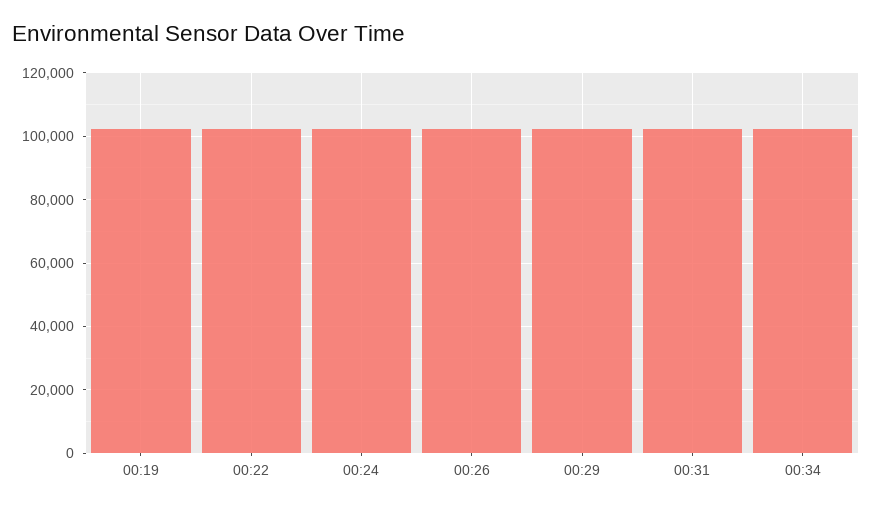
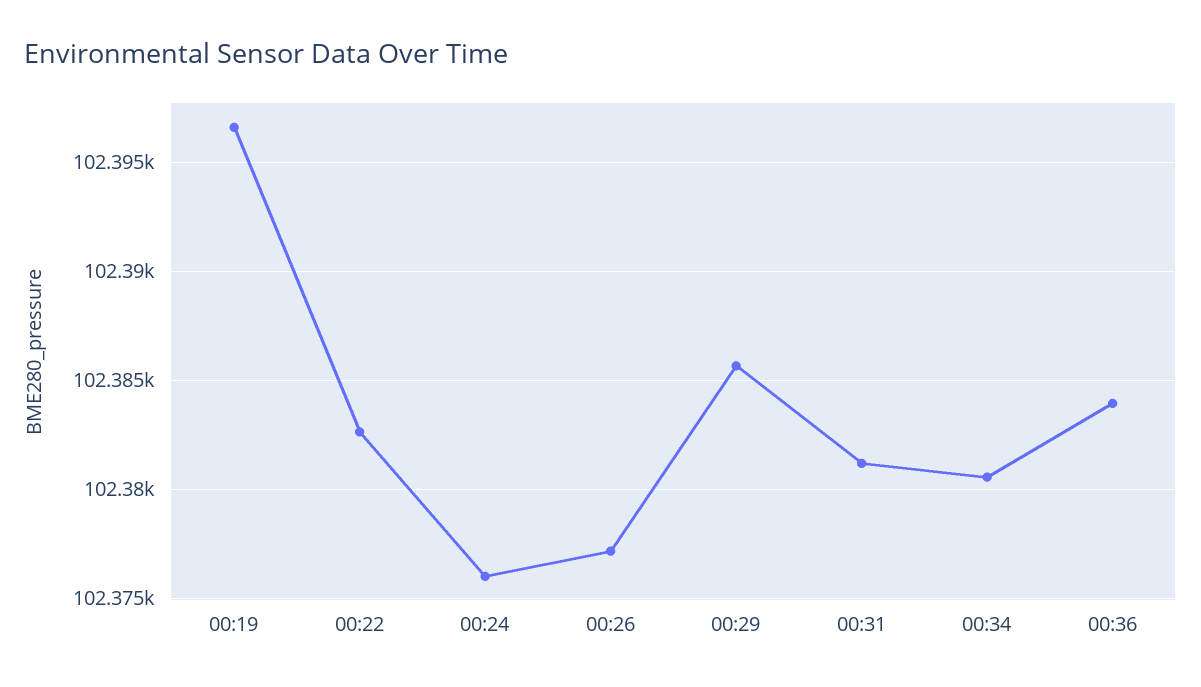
00:36: none -> 102384

